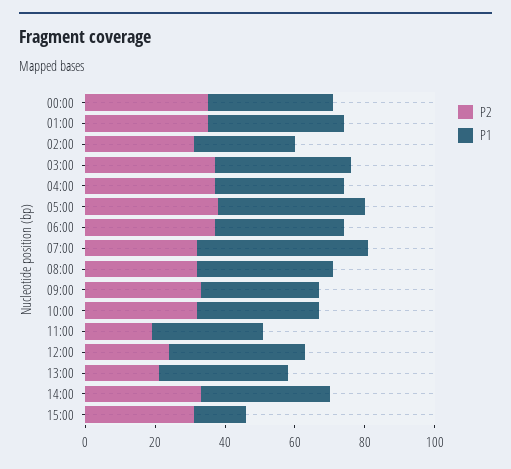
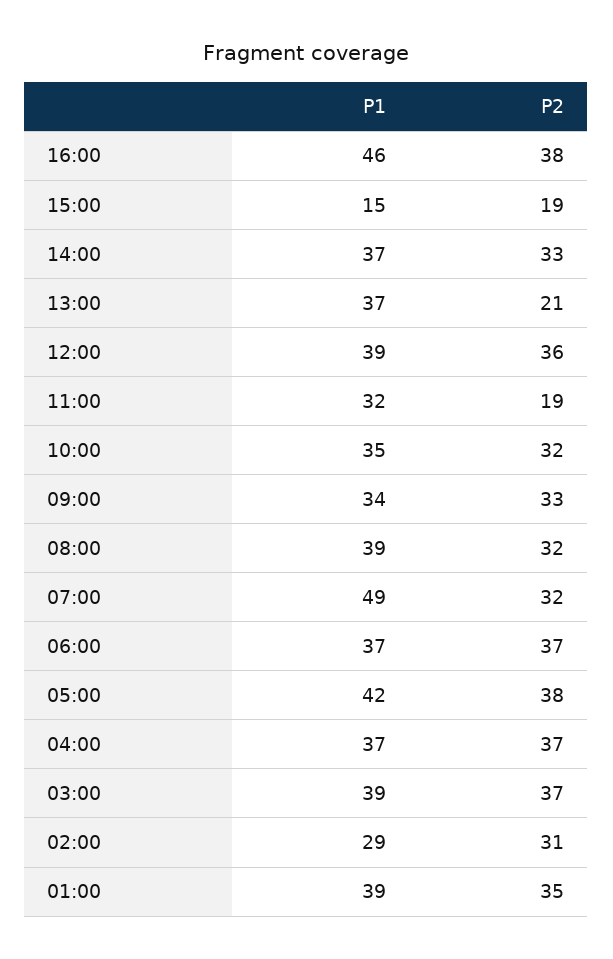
P2, 00:00: 35 -> none
P1, 00:00: 35 -> none
P2, 12:00: 25 -> 36
P2, 15:00: 30 -> 19
P1, 16:00: none -> 46
P2, 16:00: none -> 38

